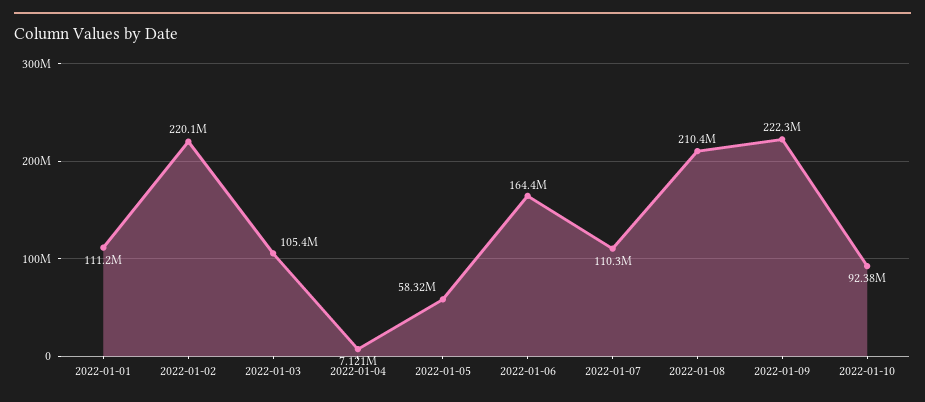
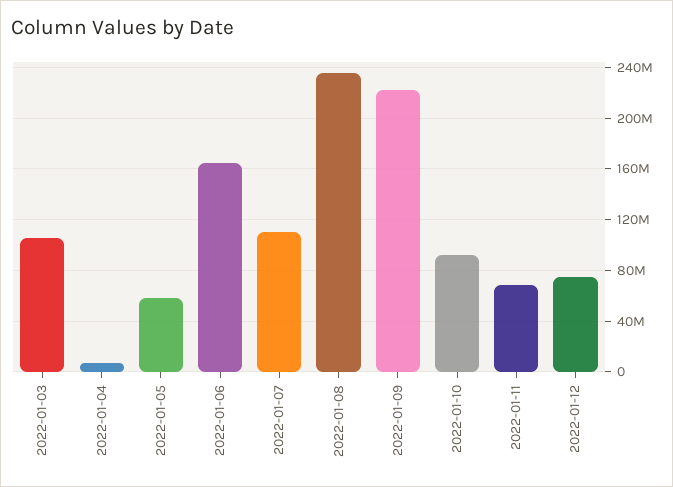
2022-01-01: 111200000 -> none
2022-01-02: 220100000 -> none
2022-01-08: 210400000 -> 235000000
2022-01-11: none -> 70000000
2022-01-12: none -> 75000000

